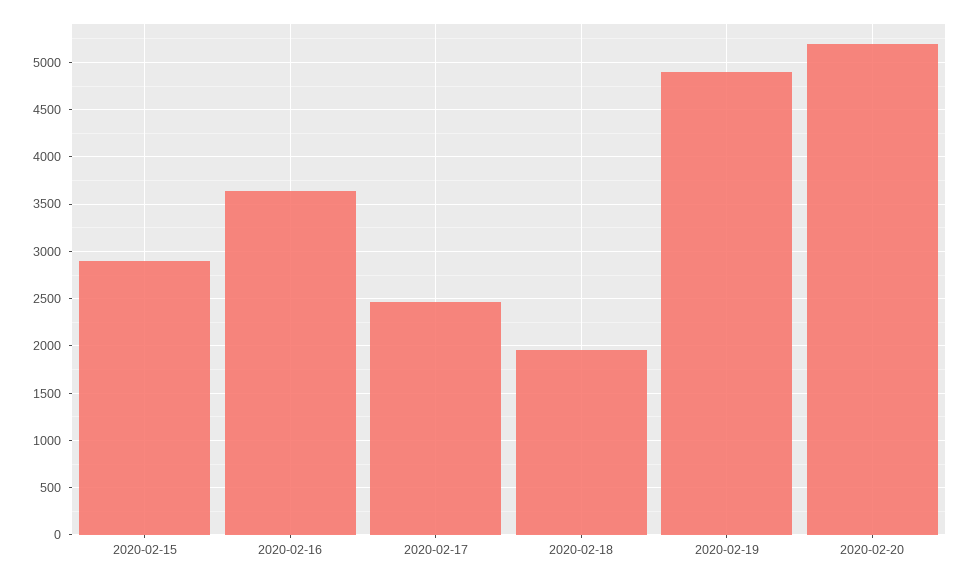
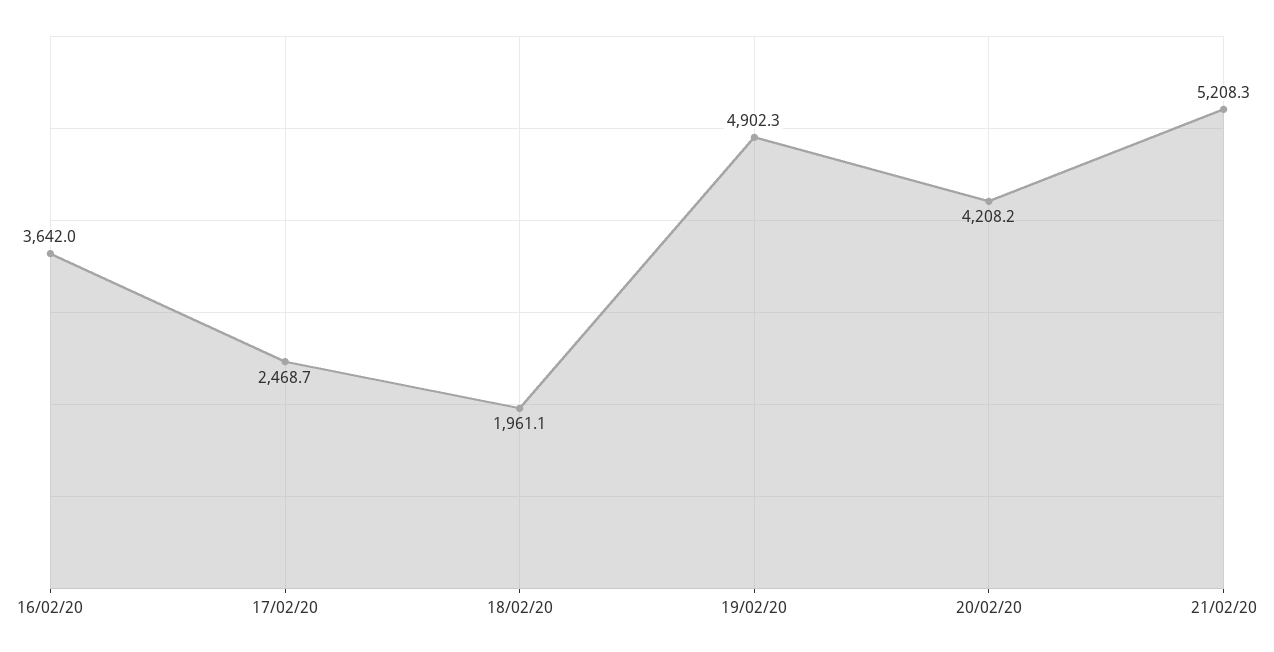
2020-02-15: 2900 -> none
2020-02-20: 5200 -> 4208.2
21/02/20: none -> 5208.3

